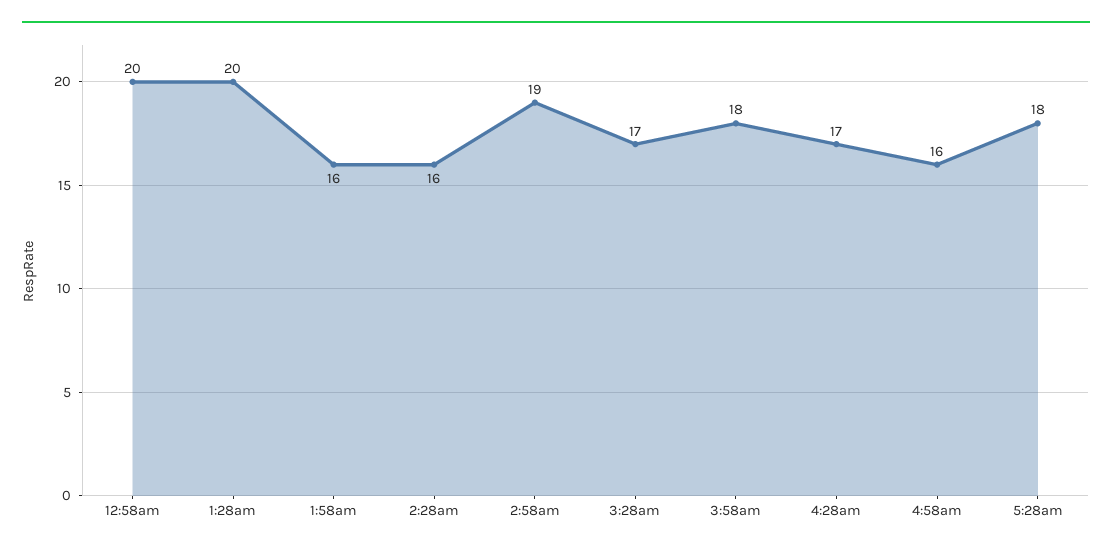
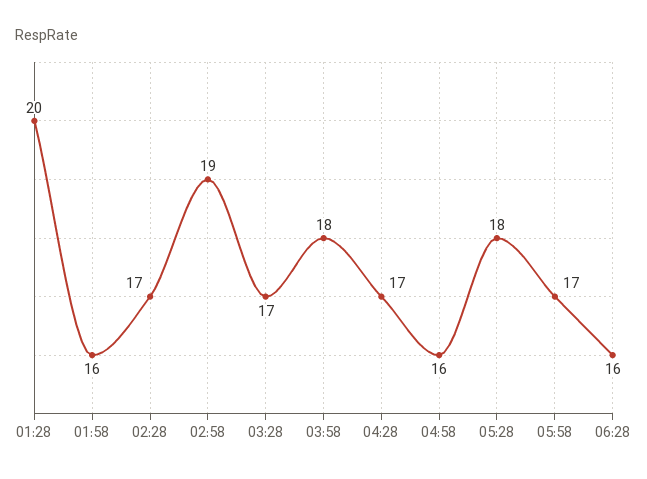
12:58am: 20 -> none
2:28am: 16 -> 17
05:58: none -> 17
06:28: none -> 16

